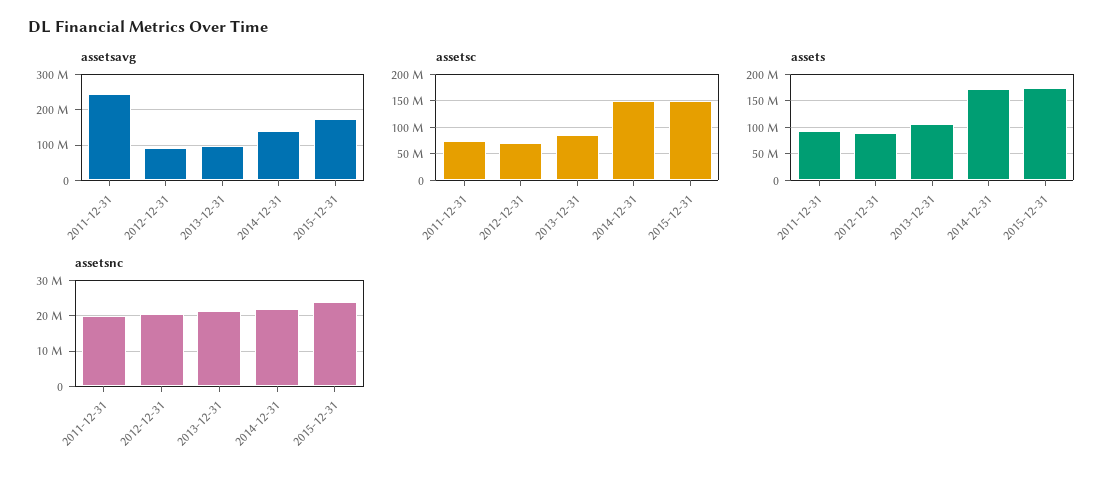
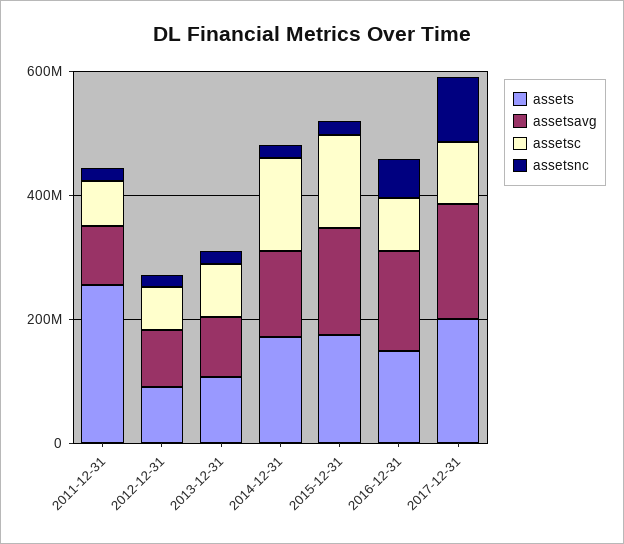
assetsavg, 2011-12-31: 240000000 -> 100000000
assets, 2011-12-31: 100000000 -> 250000000
assets, 2016-12-31: none -> 150000000
assetsavg, 2016-12-31: none -> 150000000
assetsc, 2016-12-31: none -> 100000000
assetsnc, 2016-12-31: none -> 50000000
assets, 2017-12-31: none -> 200000000
assetsavg, 2017-12-31: none -> 200000000
assetsc, 2017-12-31: none -> 100000000
assetsnc, 2017-12-31: none -> 100000000

